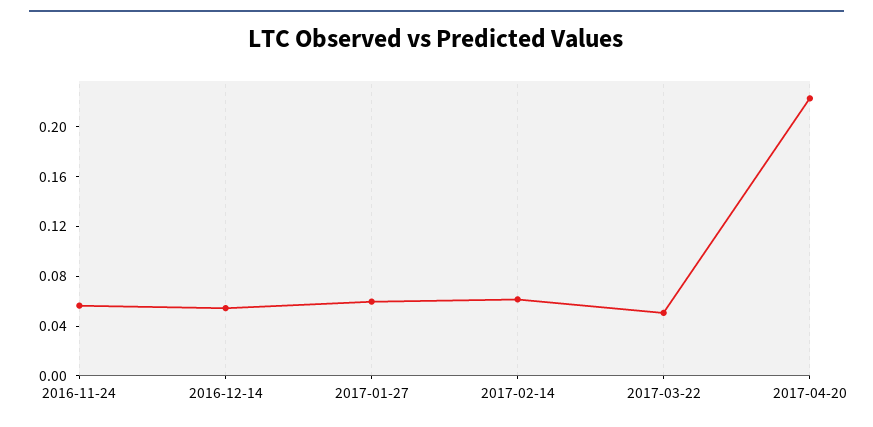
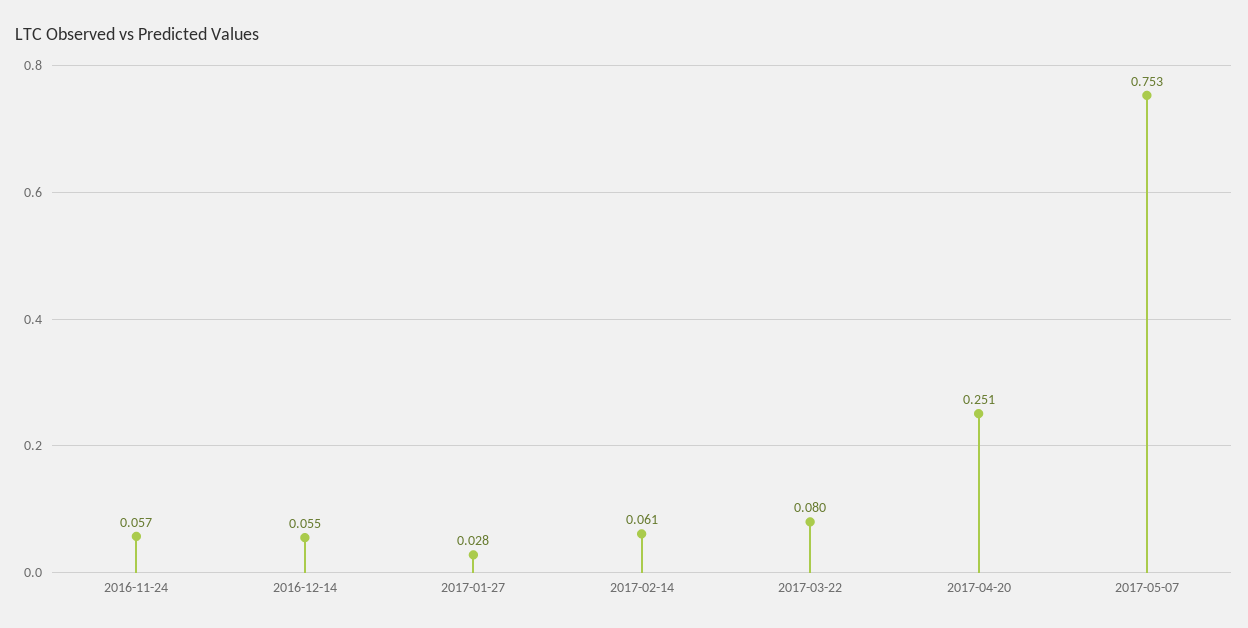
2017-01-27: 0.06 -> 0.028
2017-03-22: 0.05 -> 0.08
2017-04-20: 0.22 -> 0.251
2017-05-07: none -> 0.753

